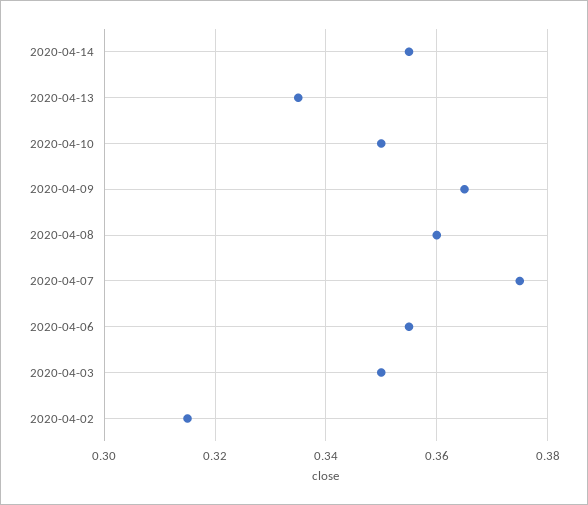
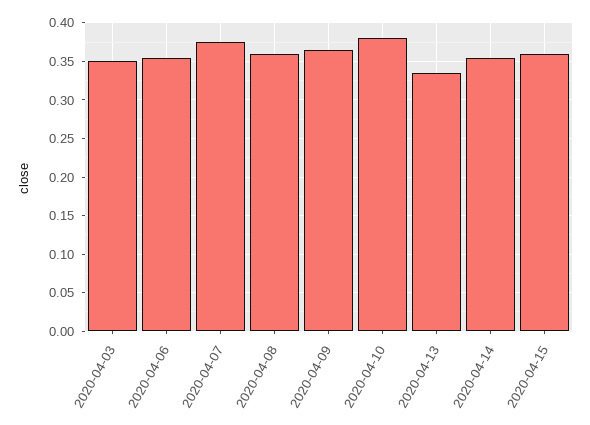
2020-04-10: 0.35 -> 0.38
2020-04-02: 0.315 -> none
2020-04-15: none -> 0.36

